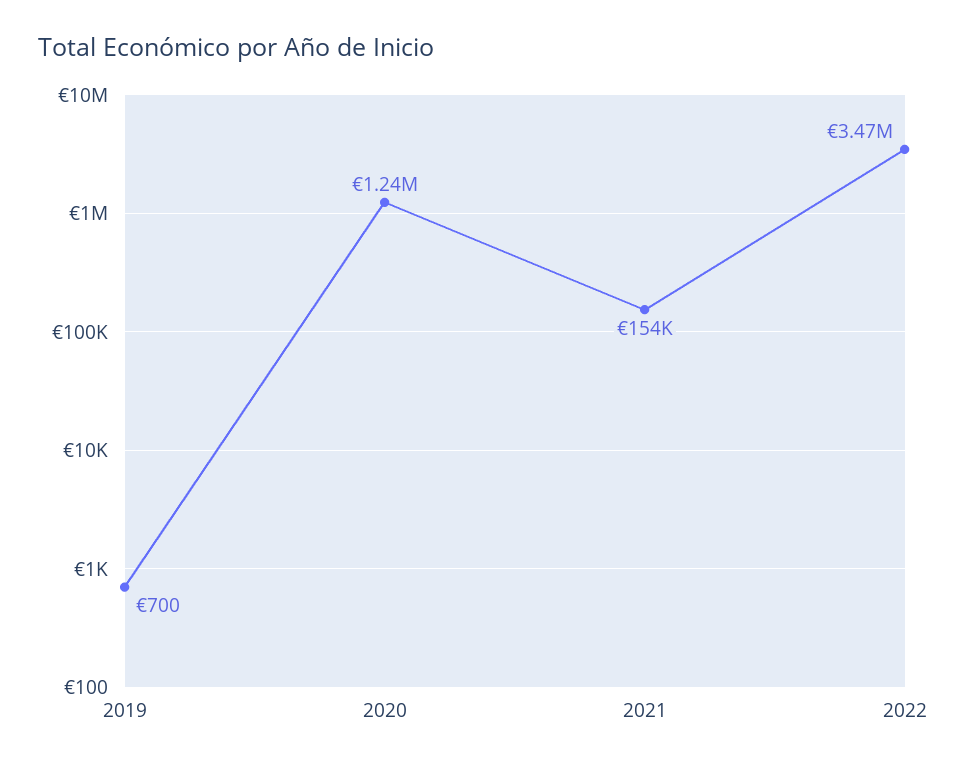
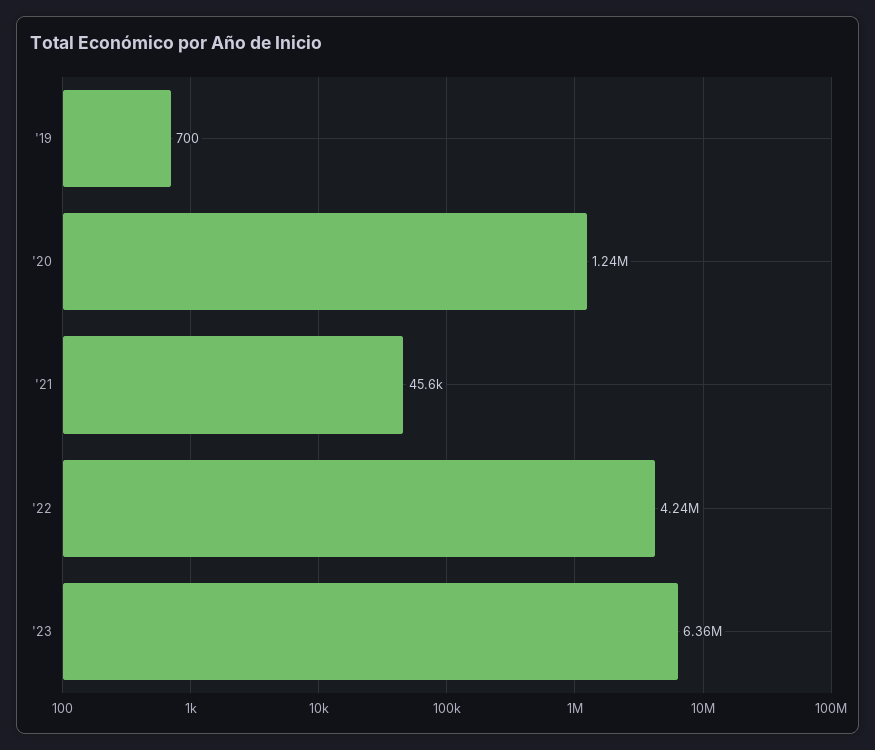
2021: 154000 -> 45600
2022: 3470000 -> 4240000
'23: none -> 6360000

